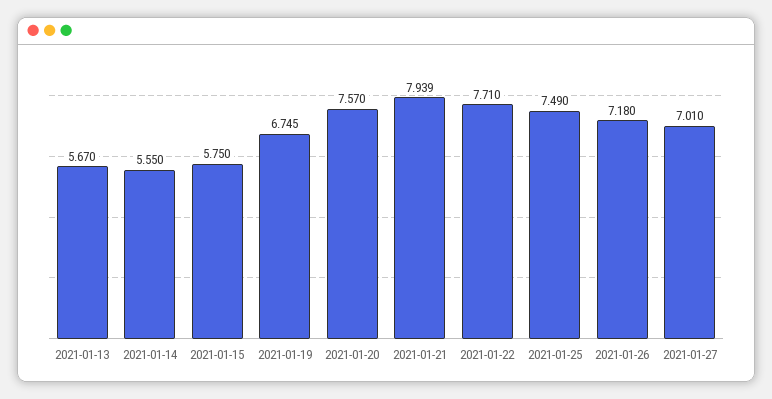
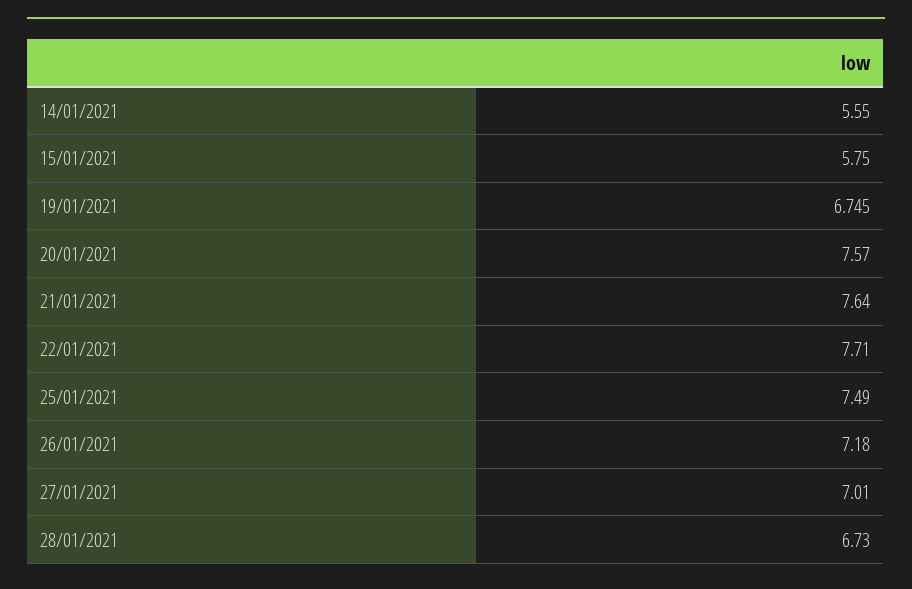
2021-01-13: 5.67 -> none
2021-01-21: 7.939 -> 7.64
28/01/2021: none -> 6.73

